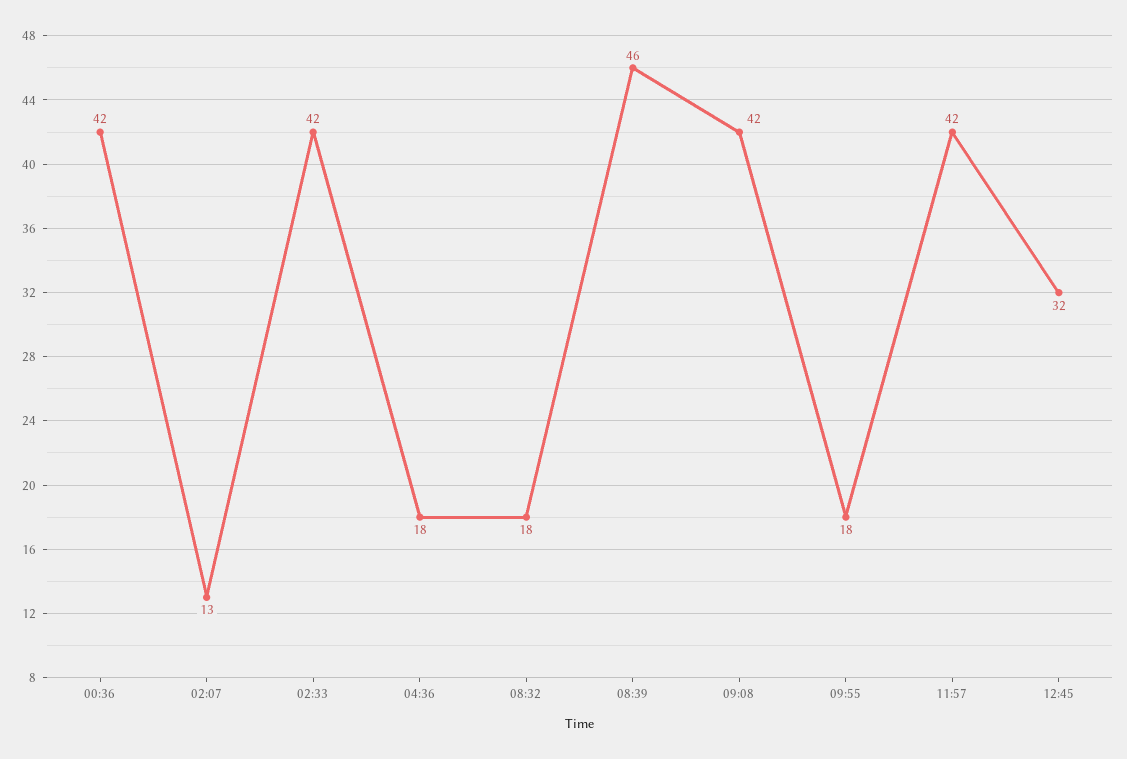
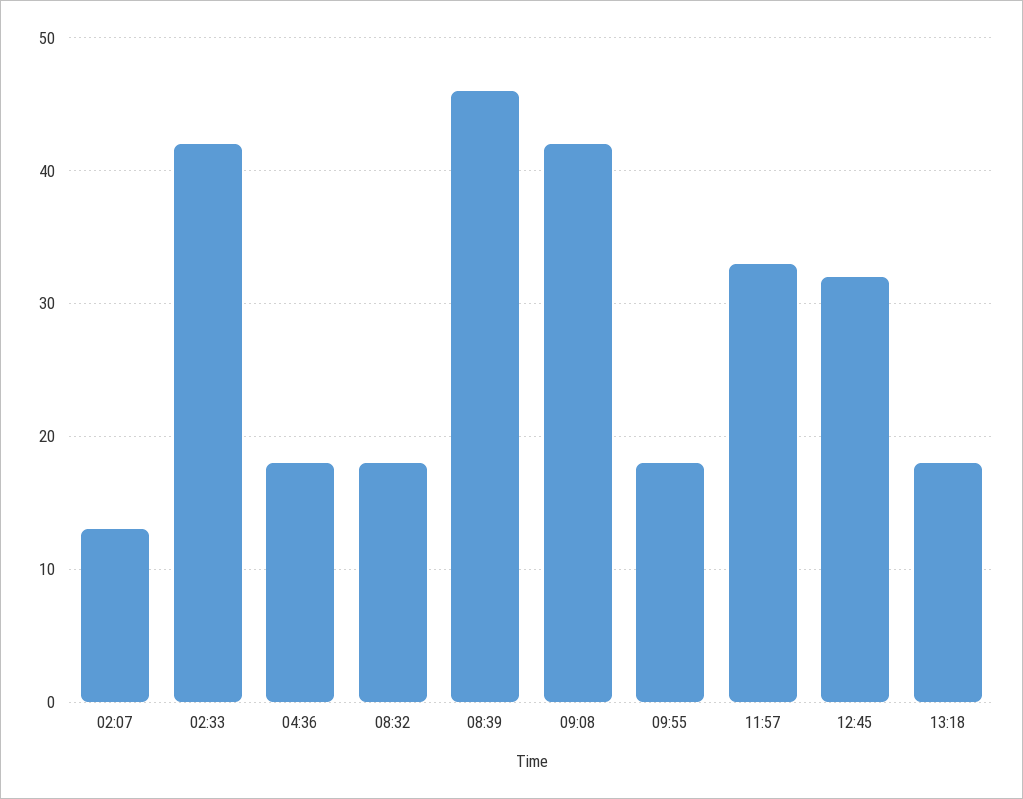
00:36: 42 -> none
11:57: 42 -> 33
13:18: none -> 18

